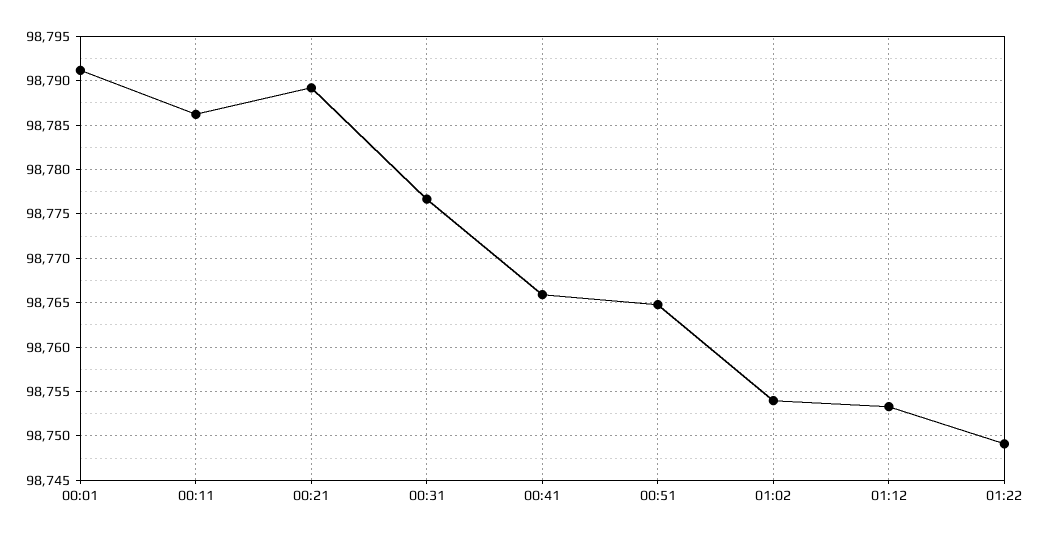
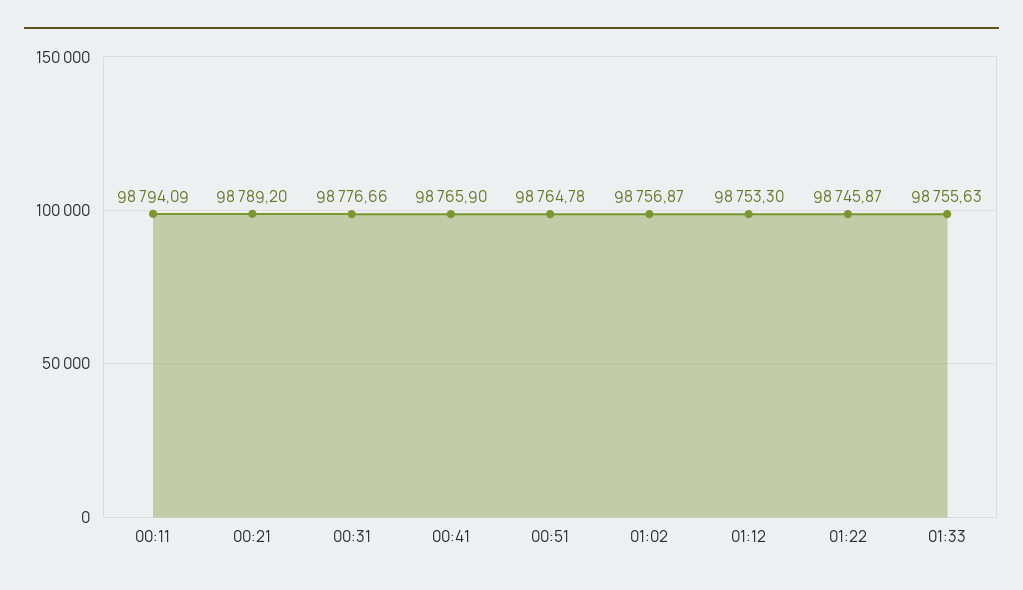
00:01: 98791 -> none
00:11: 98786 -> 98794.09
01:02: 98754 -> 98756.87
01:22: 98749 -> 98745.87
01:33: none -> 98755.63

